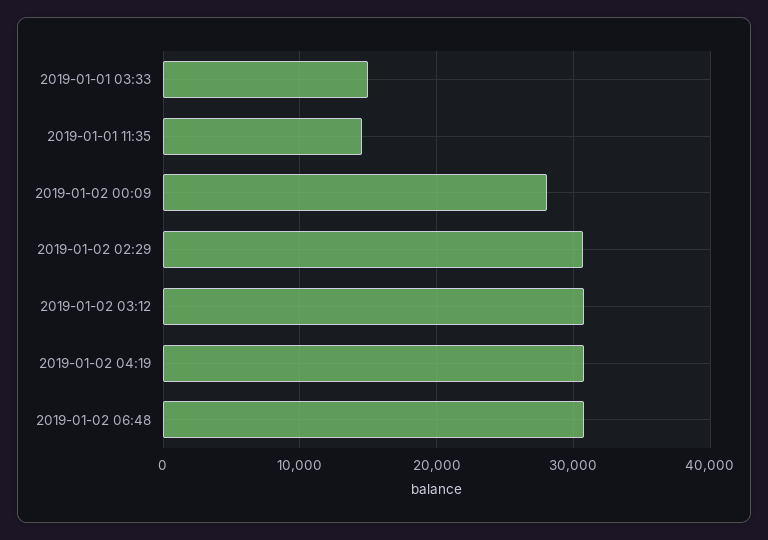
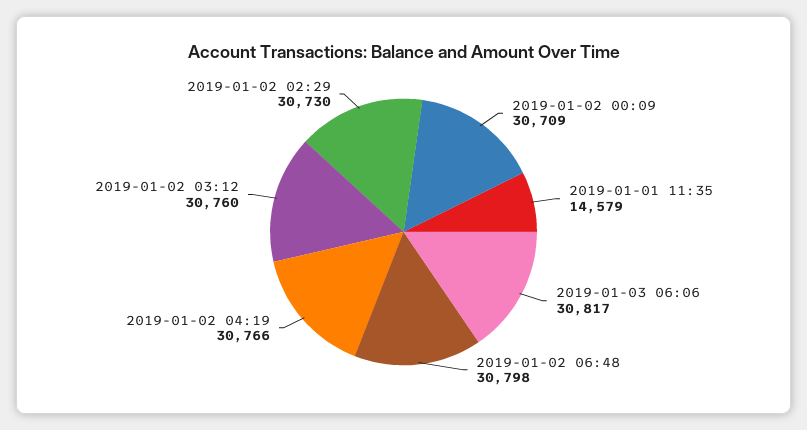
2019-01-01 03:33: 15000 -> none
2019-01-02 00:09: 28000 -> 30709
2019-01-03 06:06: none -> 30817

